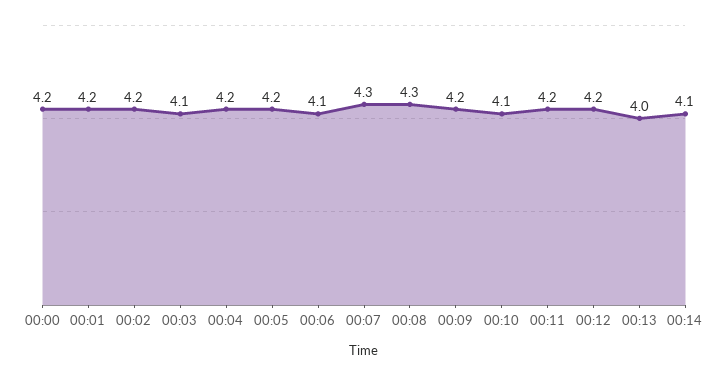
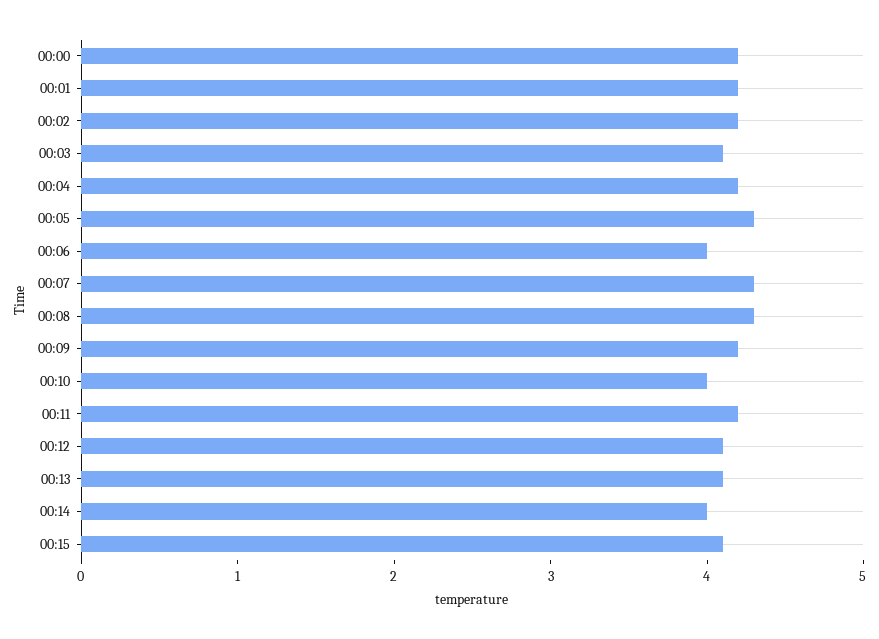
00:05: 4.2 -> 4.3
00:06: 4.1 -> 4
00:10: 4.1 -> 4
00:12: 4.2 -> 4.1
00:13: 4 -> 4.1
00:14: 4.1 -> 4
00:15: none -> 4.1

